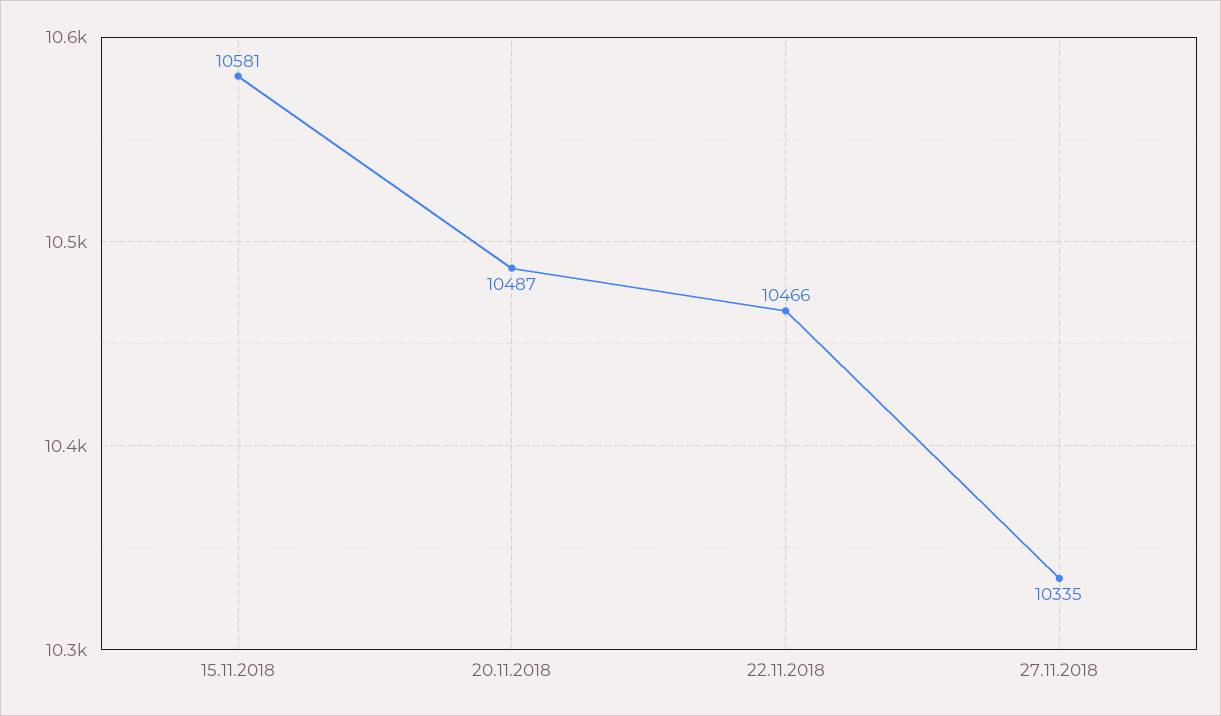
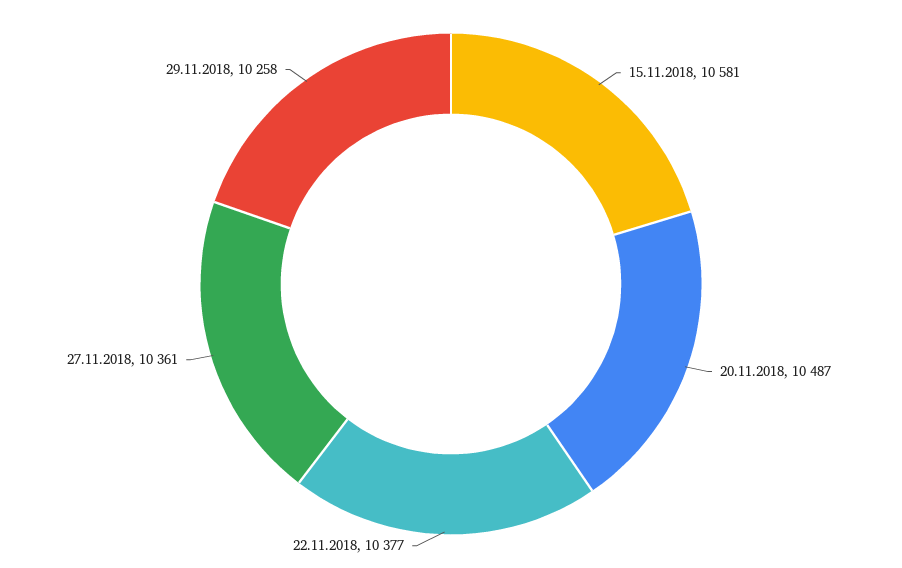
22.11.2018: 10466 -> 10377
27.11.2018: 10335 -> 10361
29.11.2018: none -> 10258

